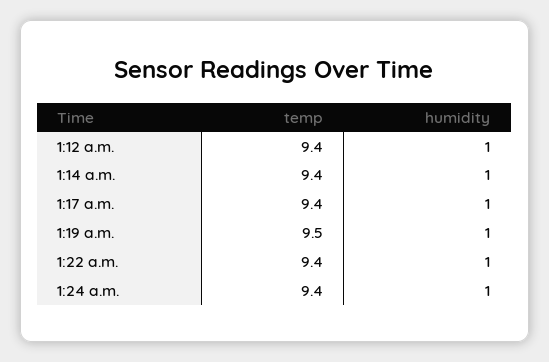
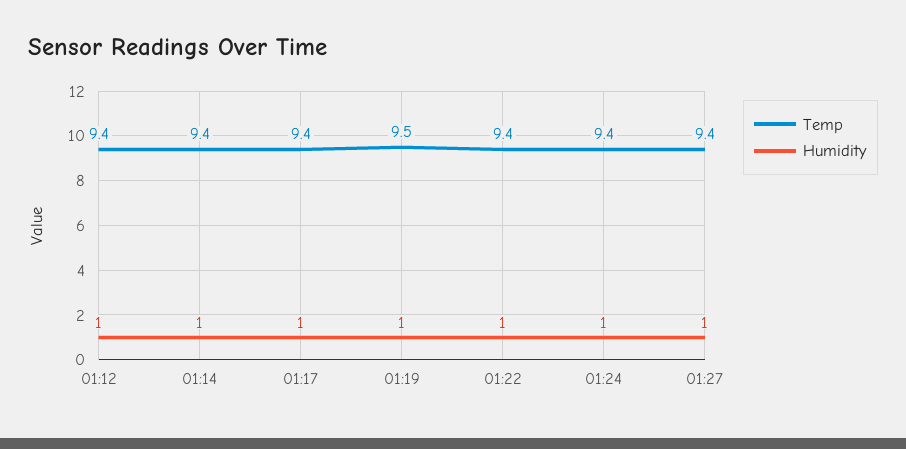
temp, 01:27: none -> 9.4
humidity, 01:27: none -> 1

